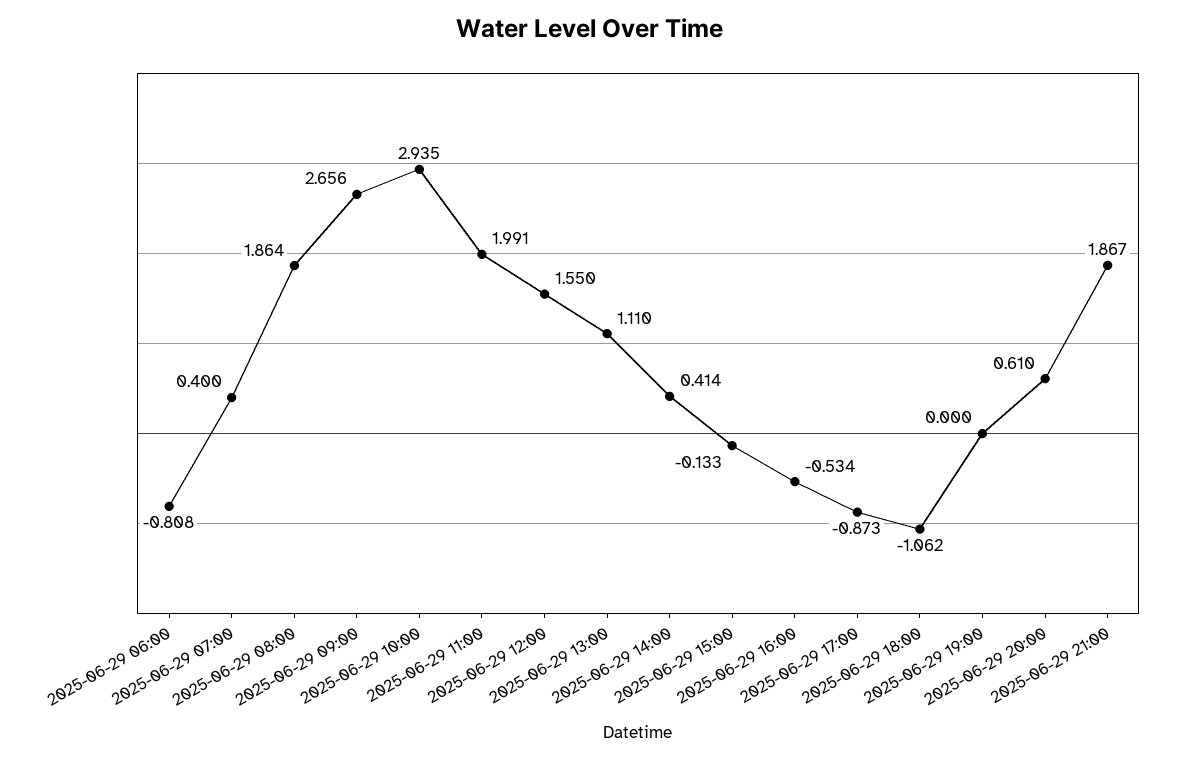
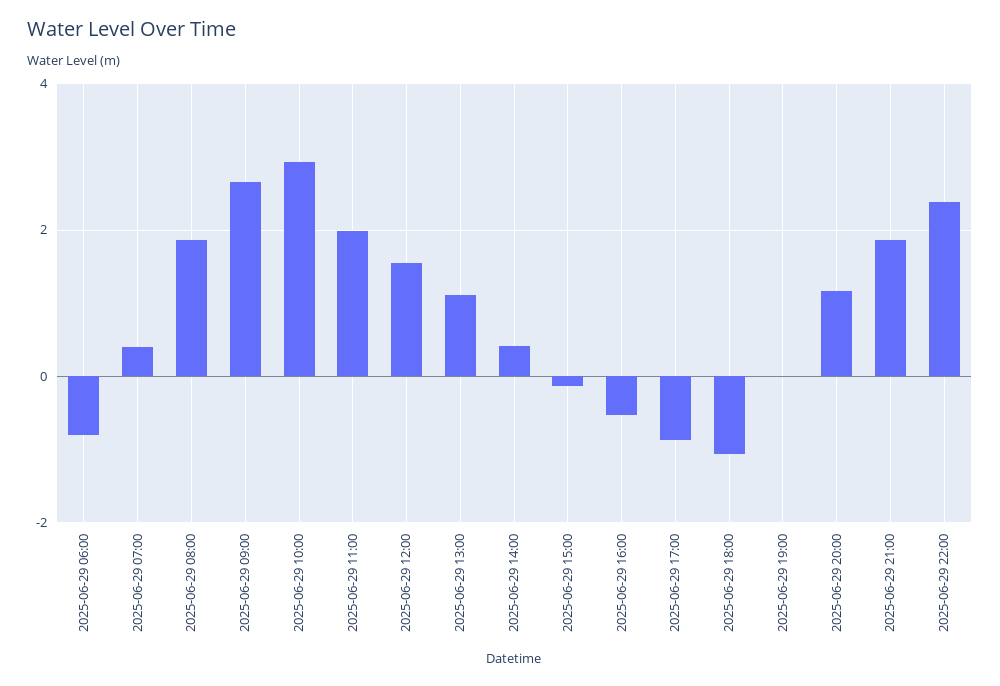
2025-06-29 20:00: 0.61 -> 1.2
2025-06-29 22:00: none -> 2.4

